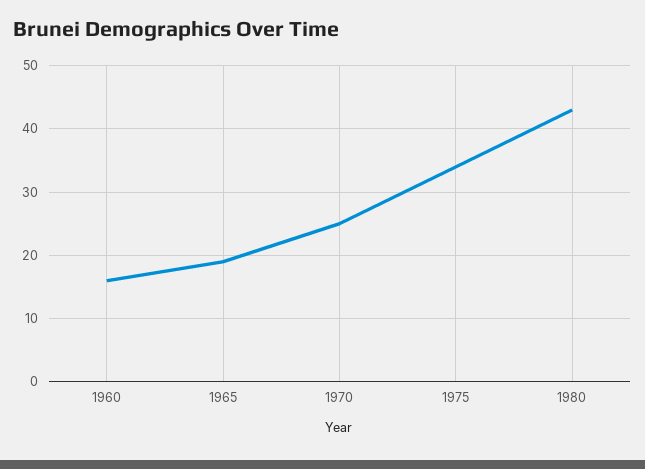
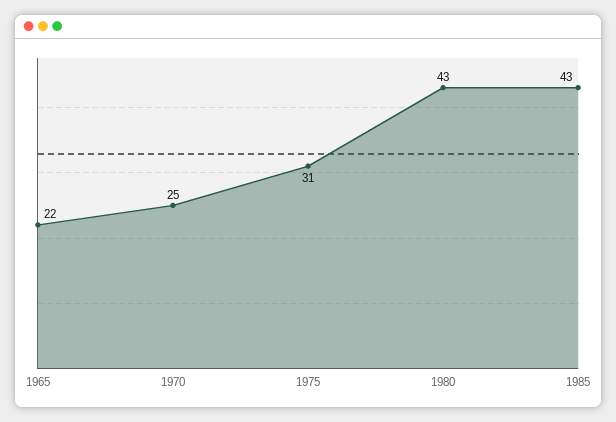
1960: 16 -> none
1965: 19 -> 22
1975: 34 -> 31
1985: none -> 43

